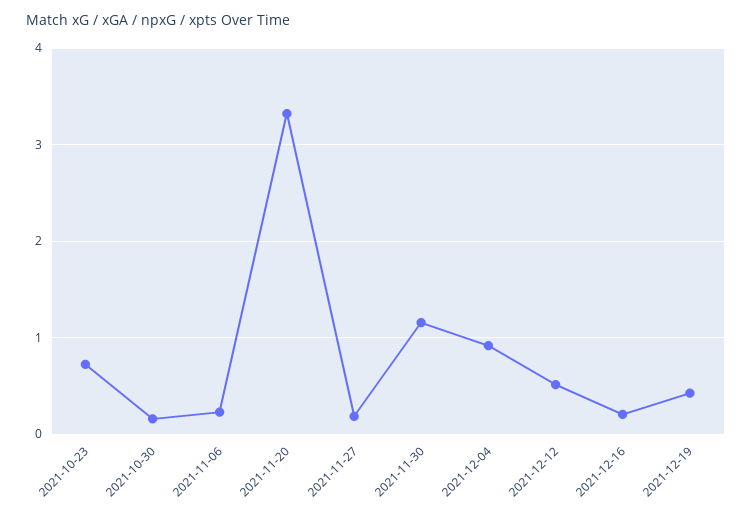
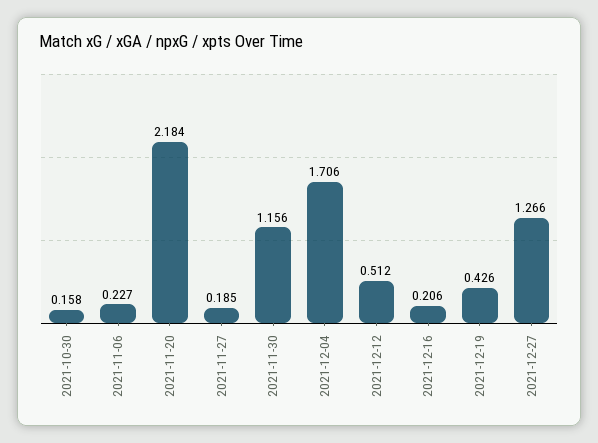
2021-10-23: 0.7 -> none
2021-11-20: 3.3 -> 2.184
2021-12-04: 0.9 -> 1.706
2021-12-27: none -> 1.266

